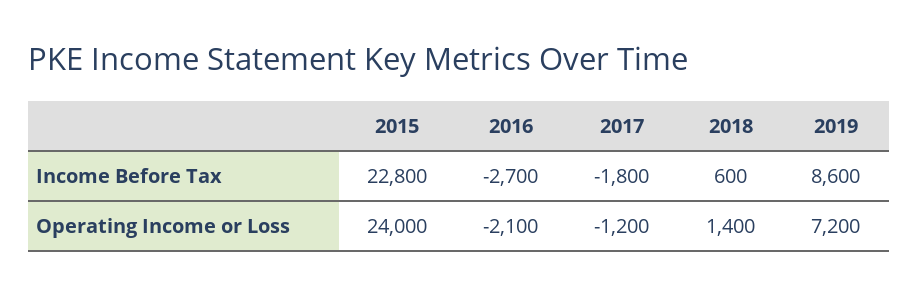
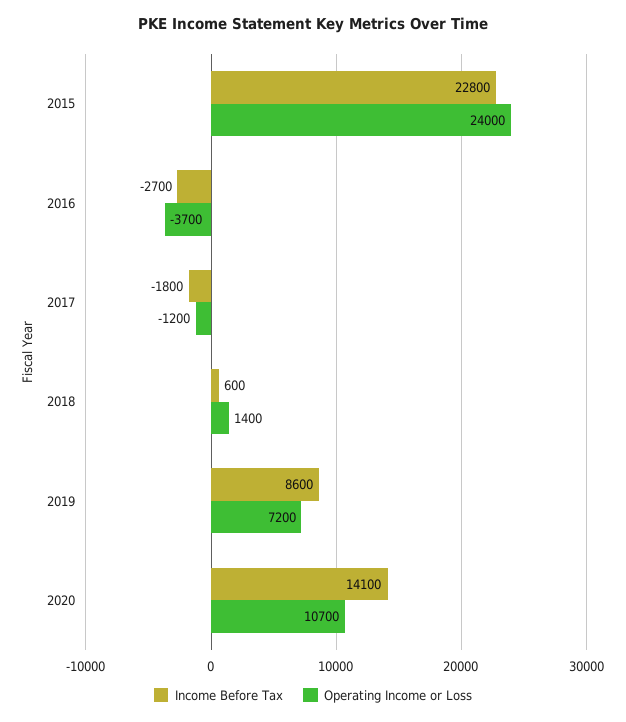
Operating Income or Loss, 2016: -2100 -> -3700
Income Before Tax, 2020: none -> 14100
Operating Income or Loss, 2020: none -> 10700

